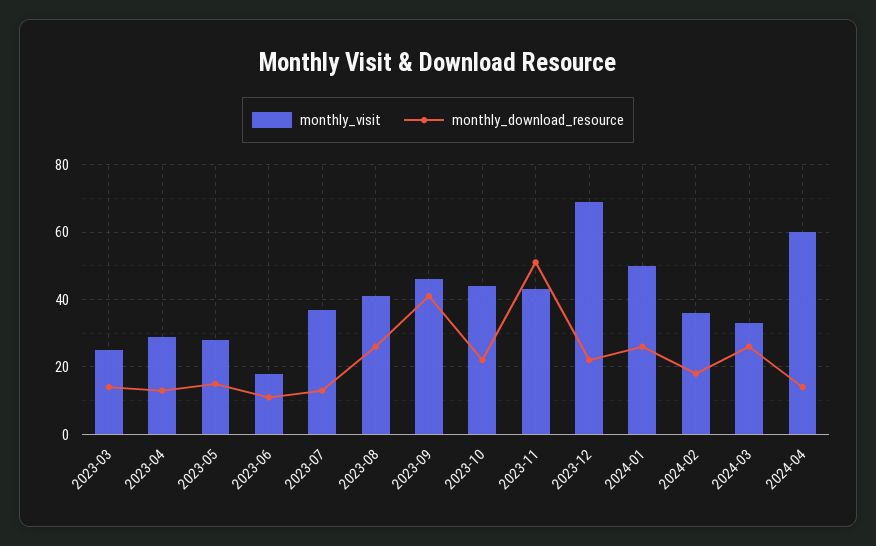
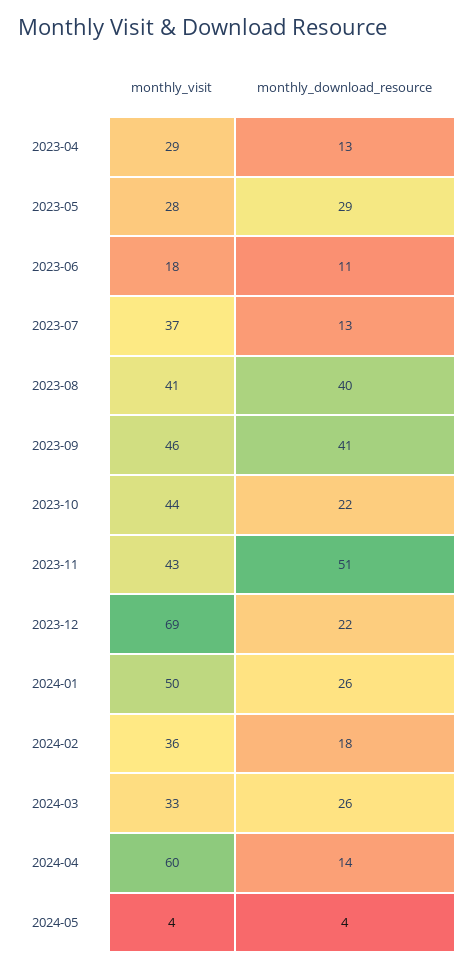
monthly_visit, 2023-03: 25 -> none
monthly_download_resource, 2023-03: 15 -> none
monthly_download_resource, 2023-05: 15 -> 29
monthly_download_resource, 2023-08: 25 -> 40
monthly_visit, 2024-05: none -> 4
monthly_download_resource, 2024-05: none -> 4

